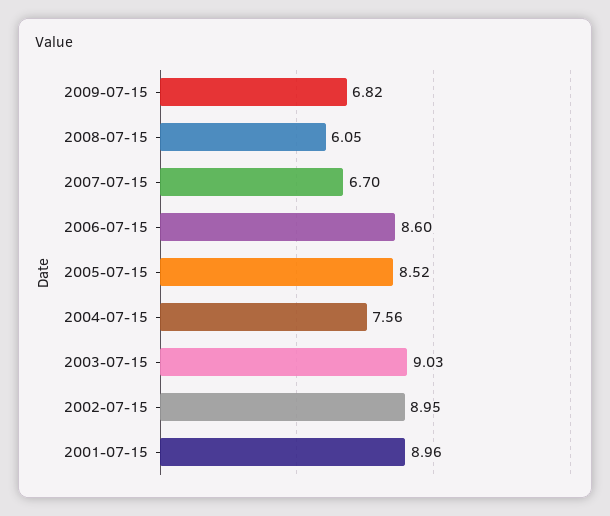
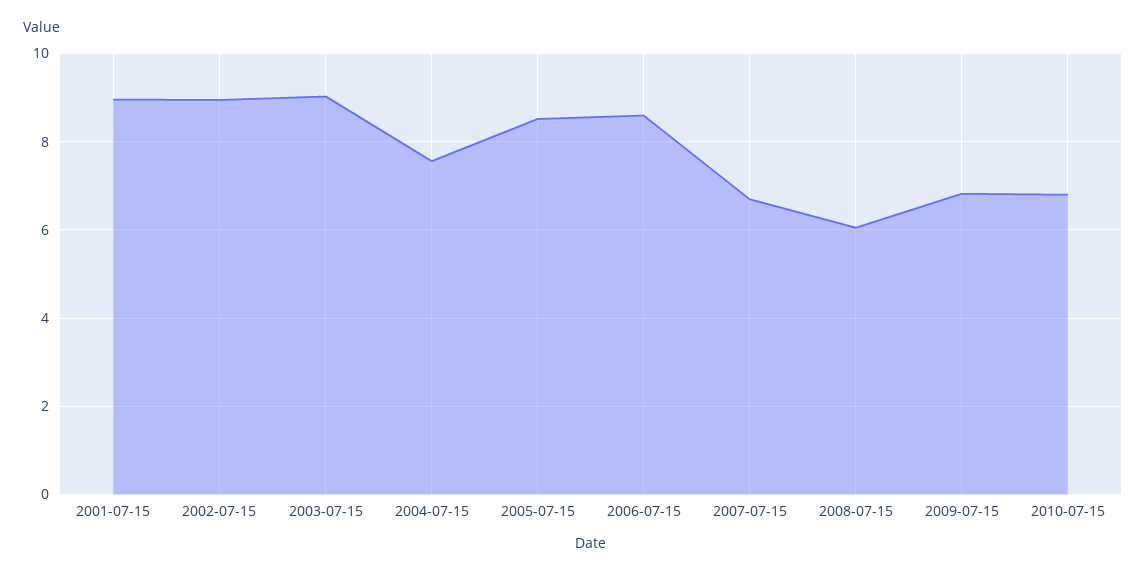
2010-07-15: none -> 6.8

